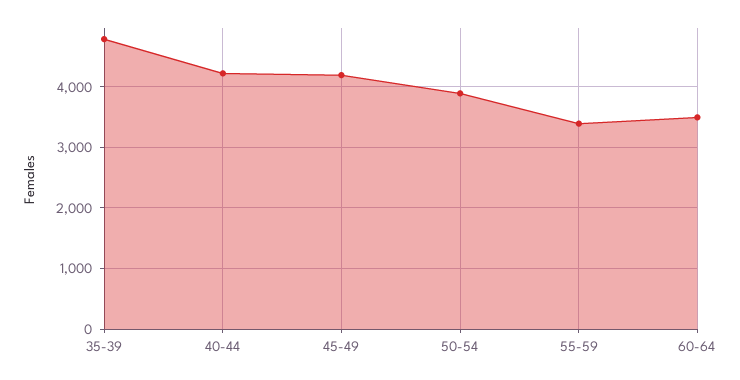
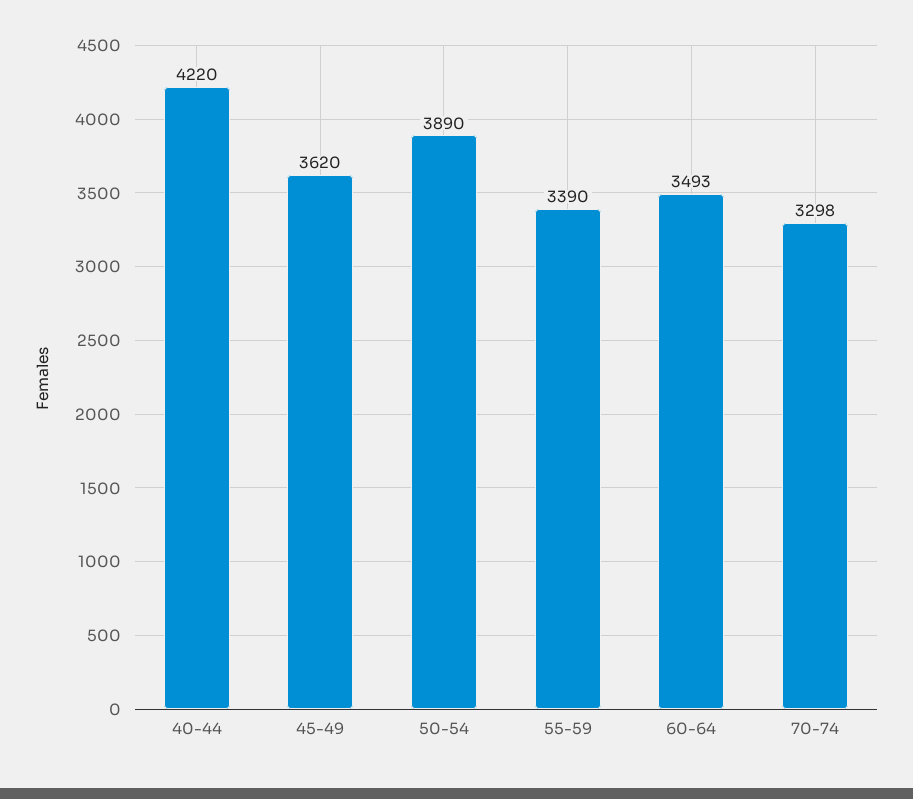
35-39: 4800 -> none
45-49: 4200 -> 3620
70-74: none -> 3298

